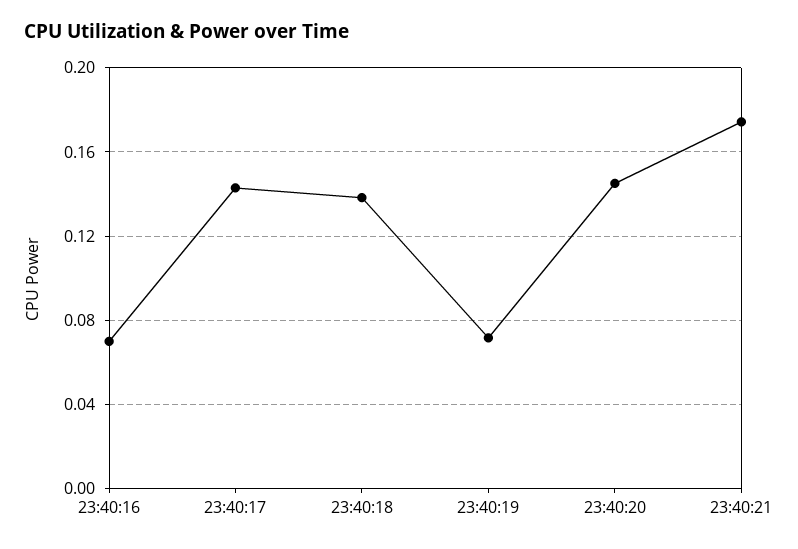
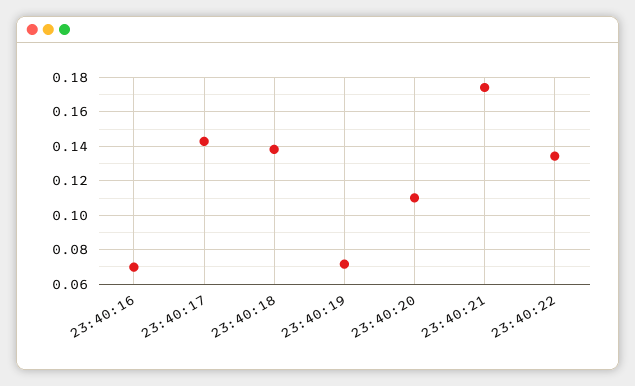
23:40:20: 0.145 -> 0.11
23:40:22: none -> 0.135

